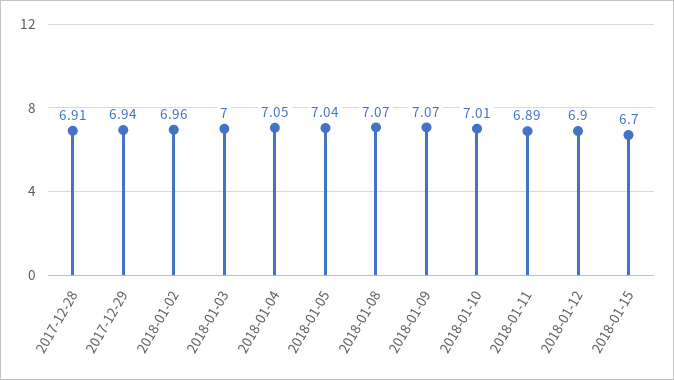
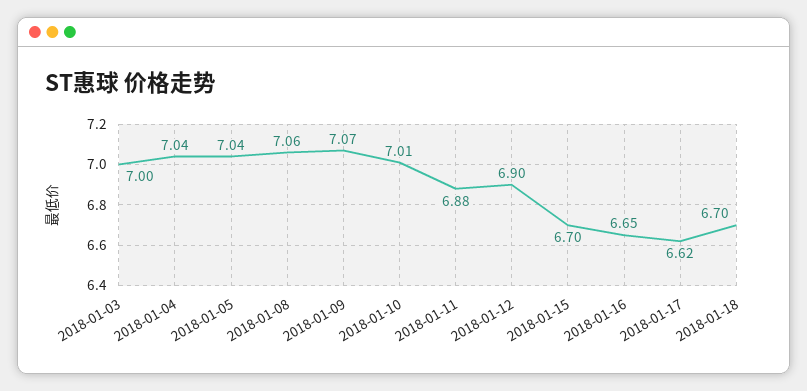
2017-12-28: 6.91 -> none
2017-12-29: 6.94 -> none
2018-01-02: 6.96 -> none
2018-01-04: 7.05 -> 7.04
2018-01-08: 7.07 -> 7.06
2018-01-11: 6.89 -> 6.88
2018-01-16: none -> 6.65
2018-01-17: none -> 6.62
2018-01-18: none -> 6.7

